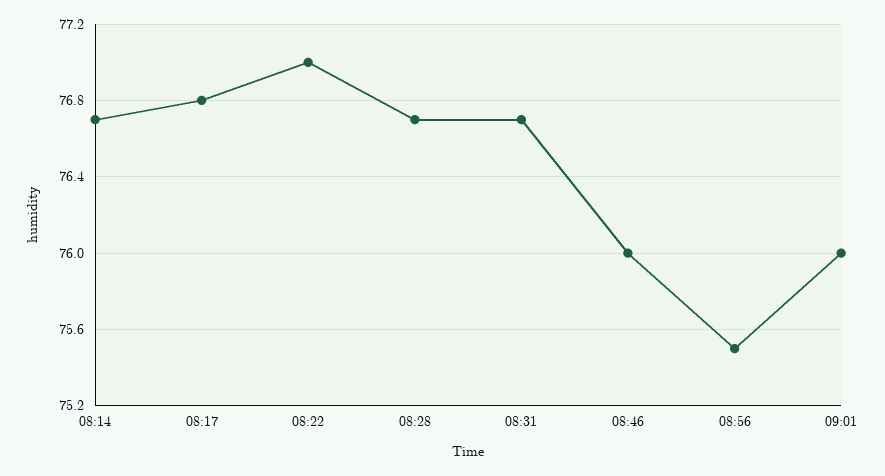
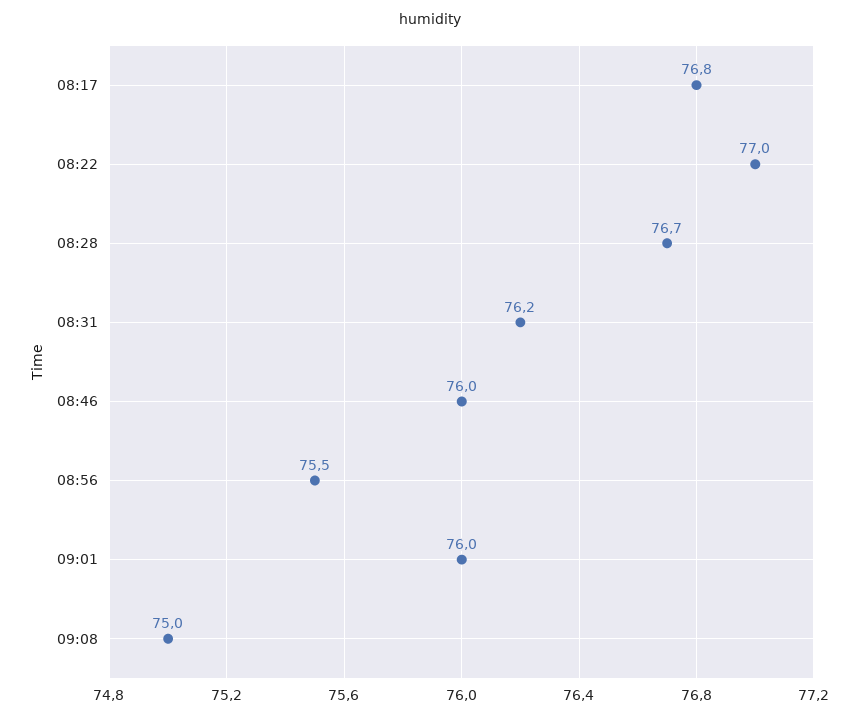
08:14: 76.7 -> none
08:31: 76.7 -> 76.2
09:08: none -> 75

